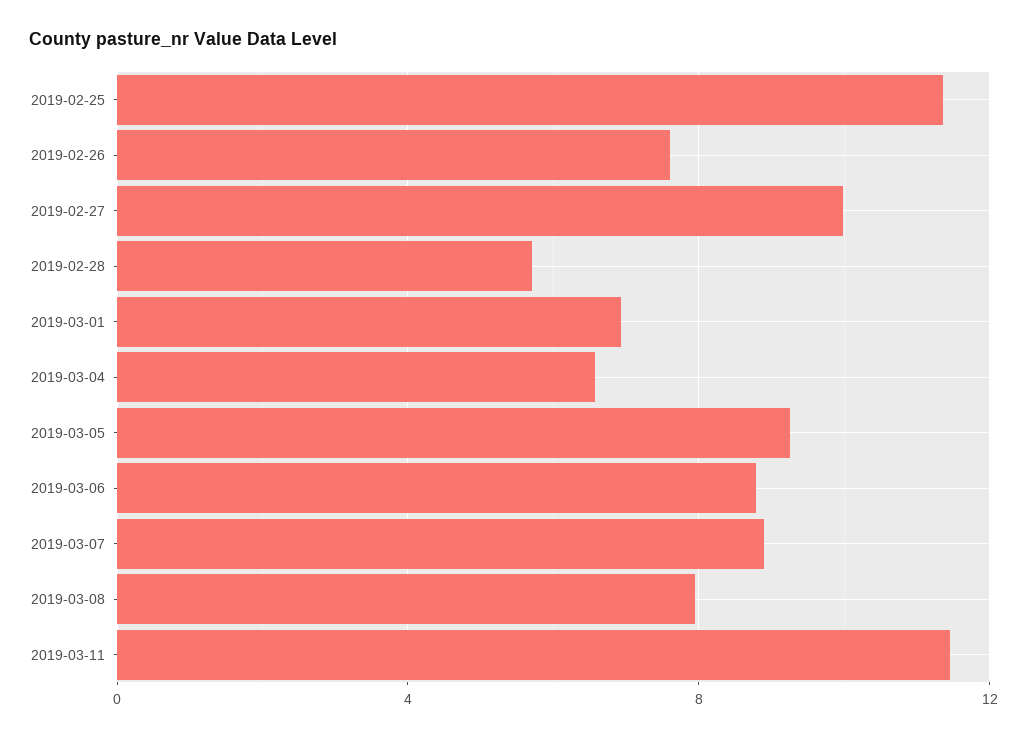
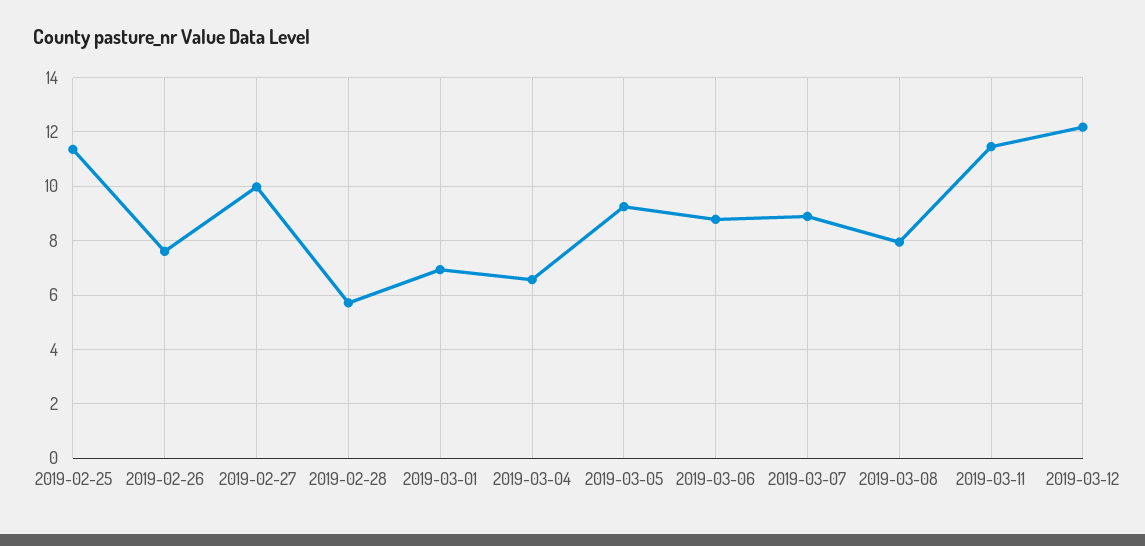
2019-03-12: none -> 12.25

